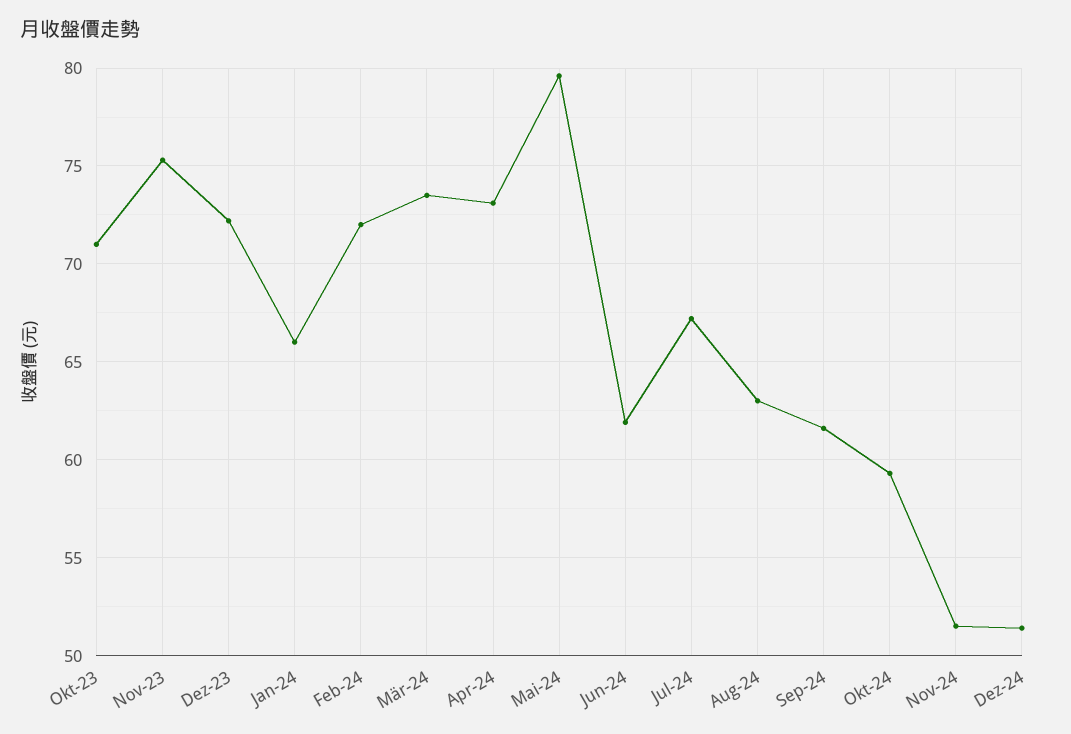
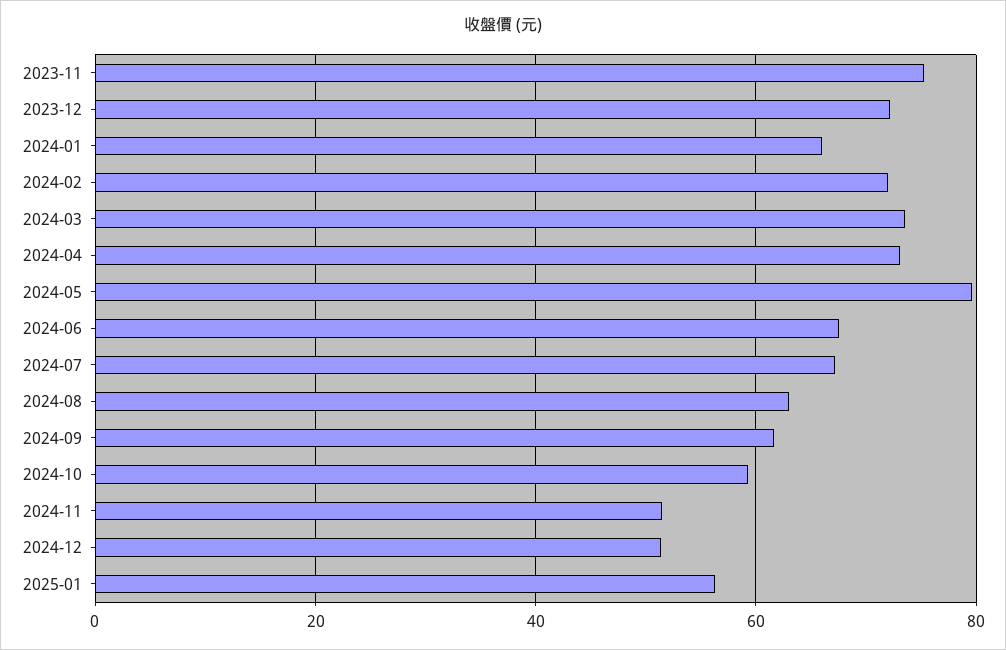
Okt-23: 71 -> none
Jun-24: 62 -> 68
2025-01: none -> 56

